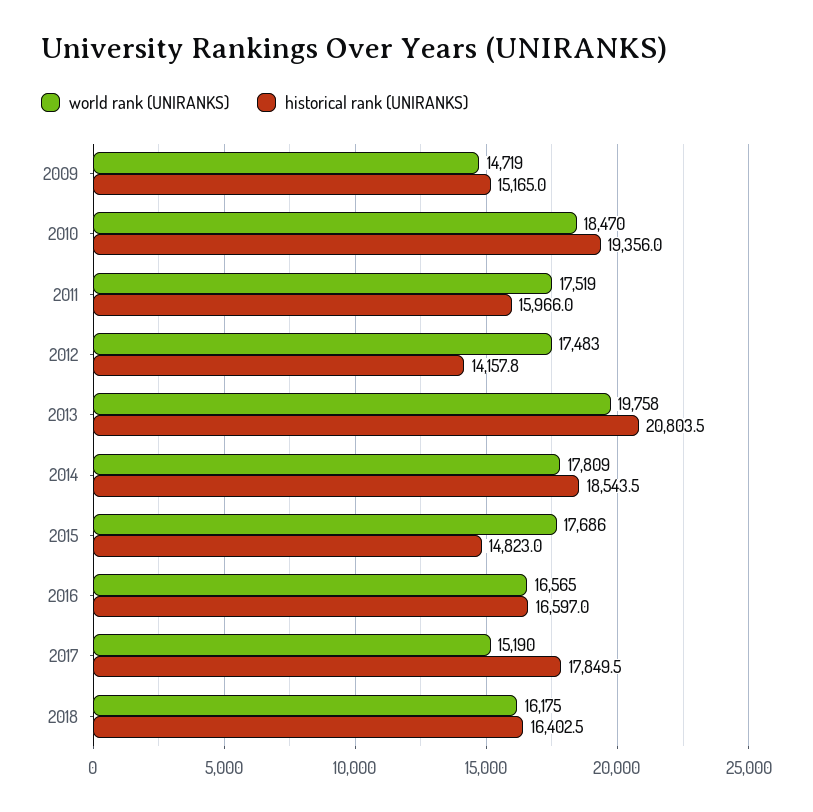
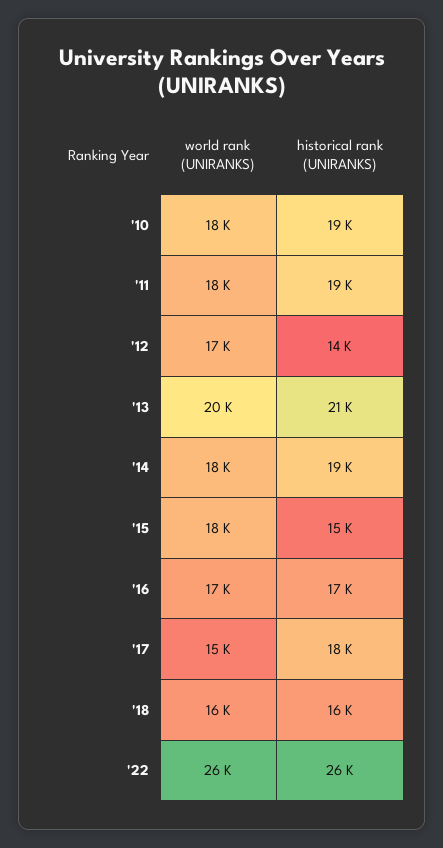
world rank (UNIRANKS), 2009: 14719 -> none
historical rank (UNIRANKS), 2009: 15165 -> none
historical rank (UNIRANKS), 2011: 15966 -> 19000
world rank (UNIRANKS), '22: none -> 26000
historical rank (UNIRANKS), '22: none -> 26000

